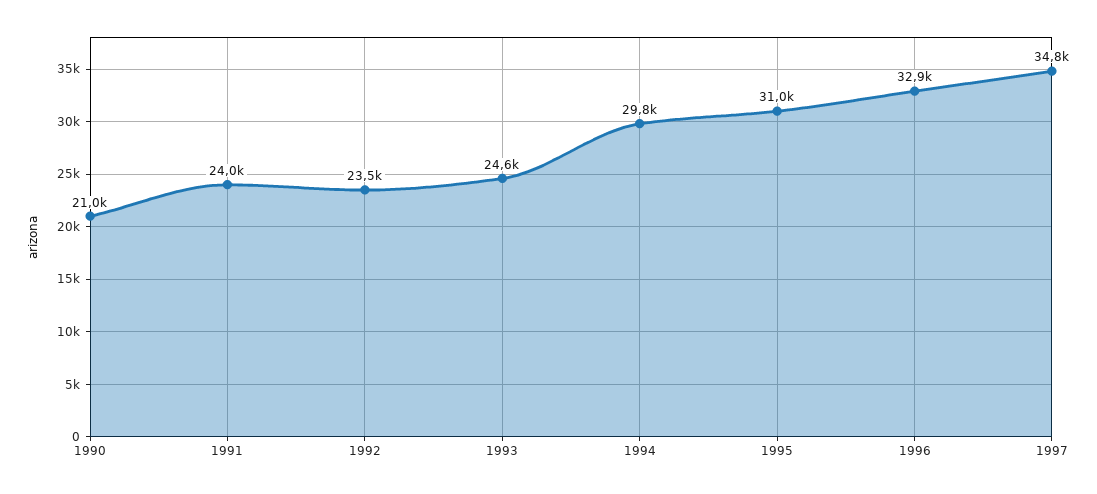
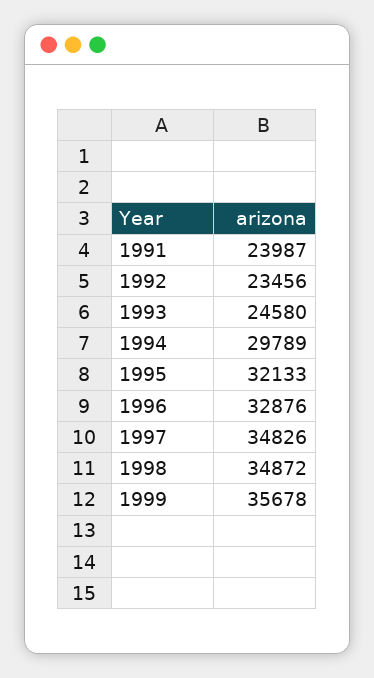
1990: 21000 -> none
1995: 31000 -> 32133
1998: none -> 34872
1999: none -> 35678

